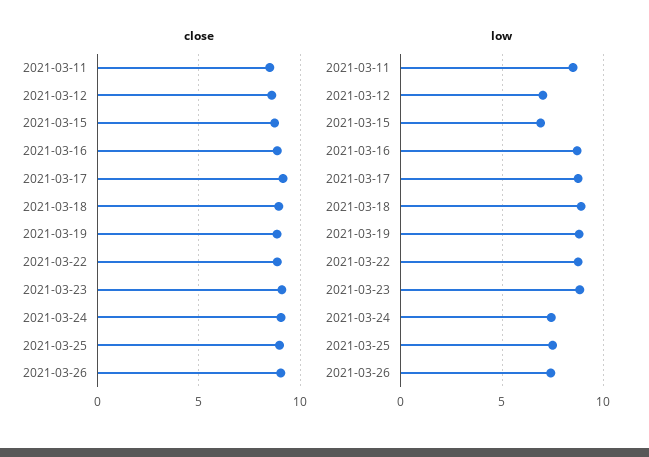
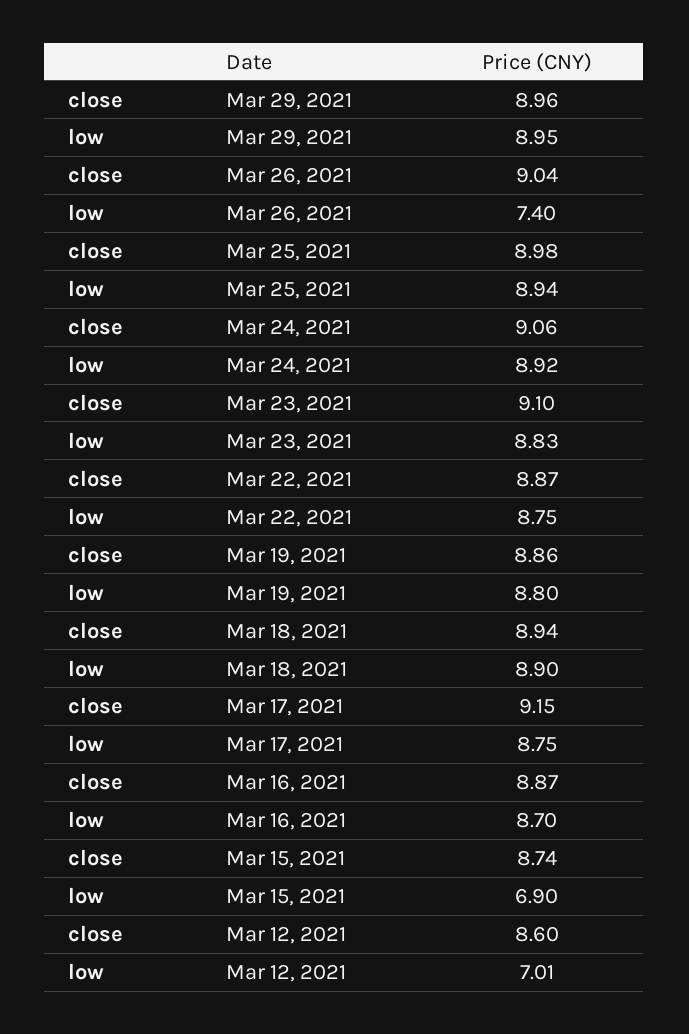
close, 2021-03-11: 8.5 -> none
low, 2021-03-11: 8.5 -> none
low, 2021-03-24: 7.5 -> 8.92
low, 2021-03-25: 7.5 -> 8.94
close, Mar 29, 2021: none -> 8.96
low, Mar 29, 2021: none -> 8.95

